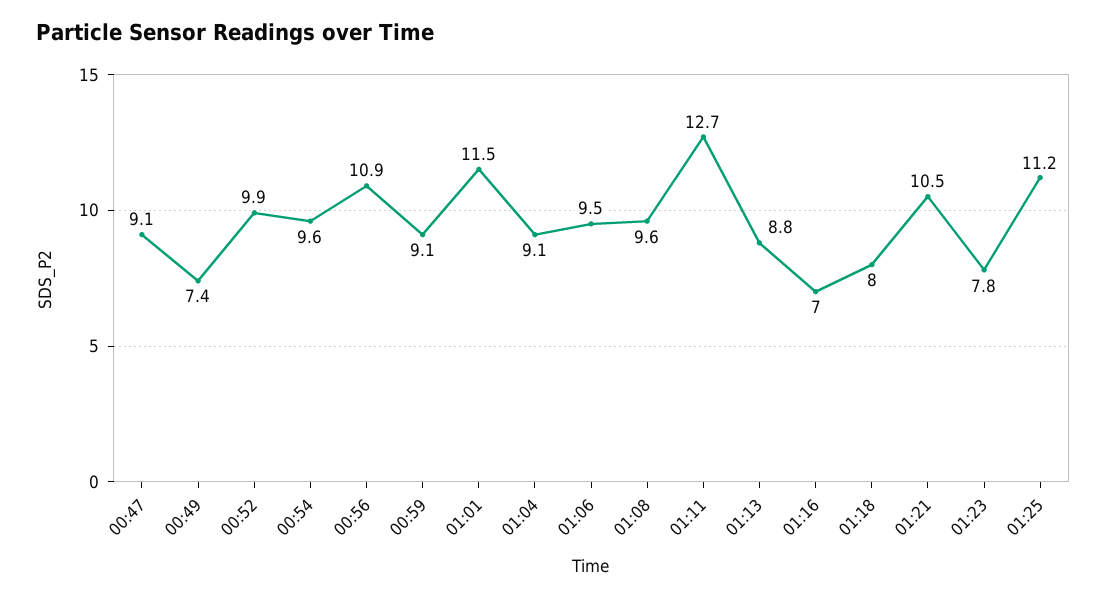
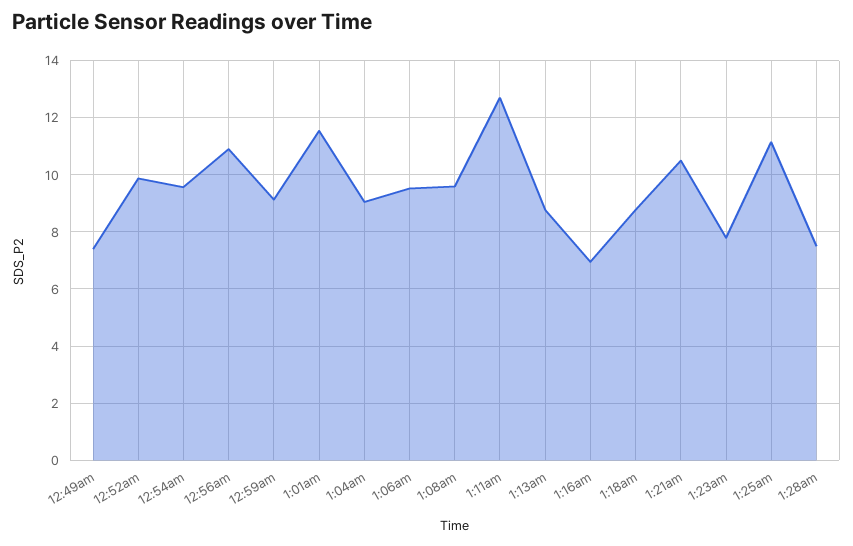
00:47: 9.1 -> none
01:18: 8 -> 8.75
1:28am: none -> 7.5

